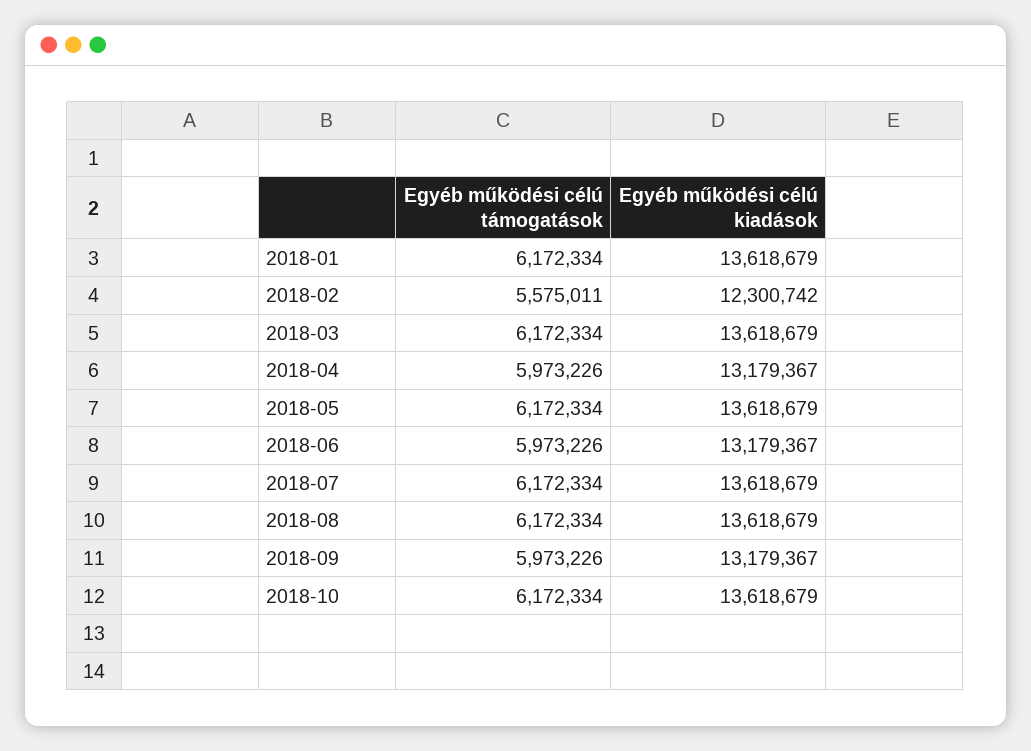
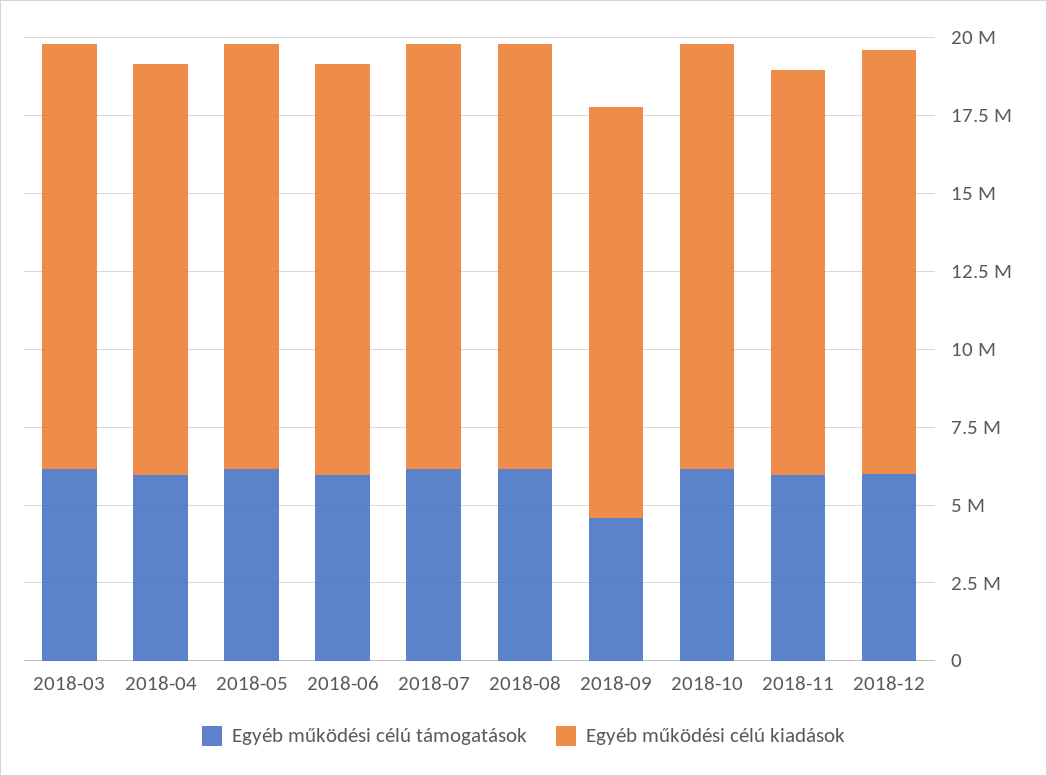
Egyéb működési célú támogatások, 2018-01: 6172334 -> none
Egyéb működési célú kiadások, 2018-01: 13618679 -> none
Egyéb működési célú támogatások, 2018-02: 5575011 -> none
Egyéb működési célú kiadások, 2018-02: 12300742 -> none
Egyéb működési célú támogatások, 2018-09: 5973226 -> 4500000
Egyéb működési célú támogatások, 2018-11: none -> 6000000
Egyéb működési célú kiadások, 2018-11: none -> 13000000
Egyéb működési célú támogatások, 2018-12: none -> 6000000
Egyéb működési célú kiadások, 2018-12: none -> 13500000

